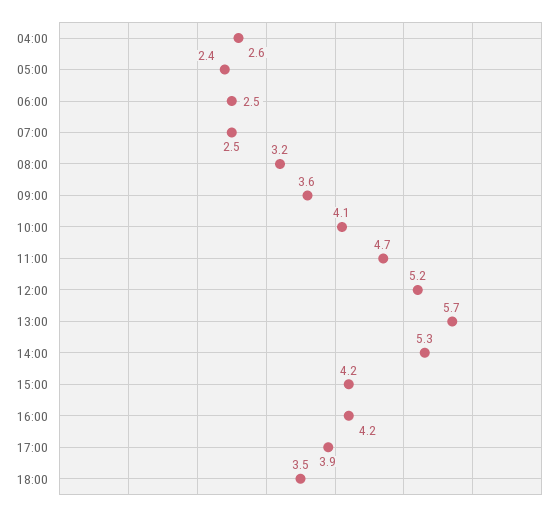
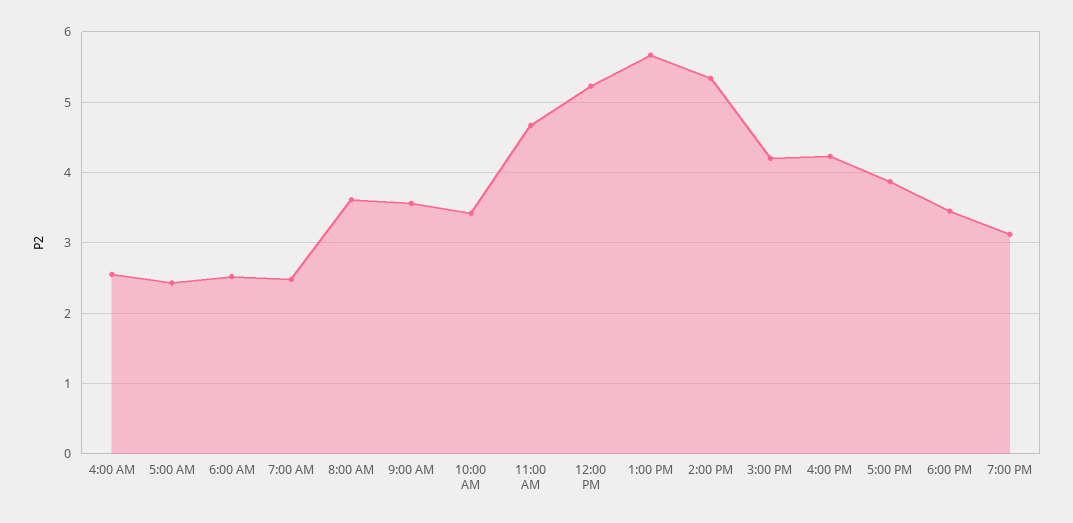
08:00: 3.2 -> 3.6
10:00: 4.1 -> 3.4
7:00 PM: none -> 3.1

